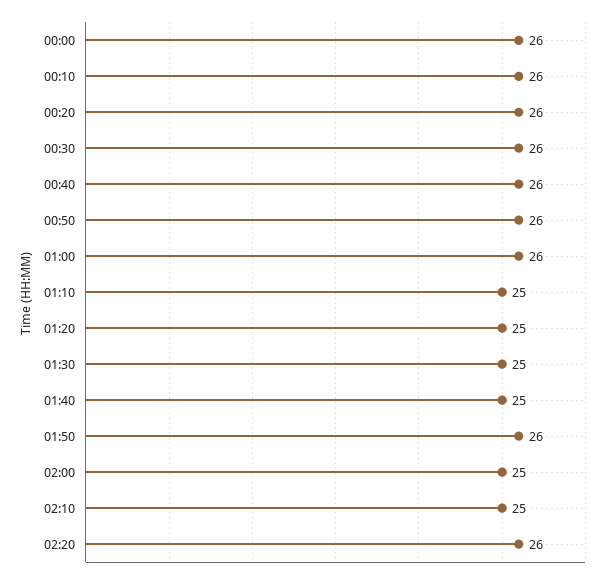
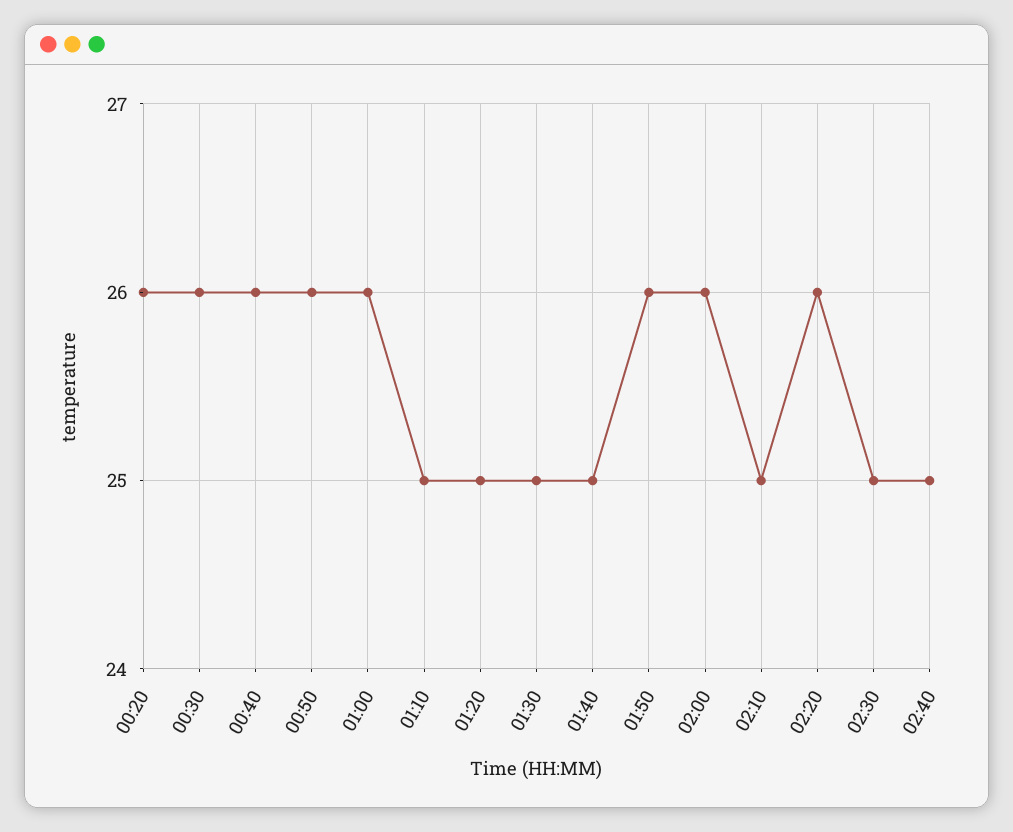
00:00: 26 -> none
00:10: 26 -> none
02:00: 25 -> 26
02:30: none -> 25
02:40: none -> 25

